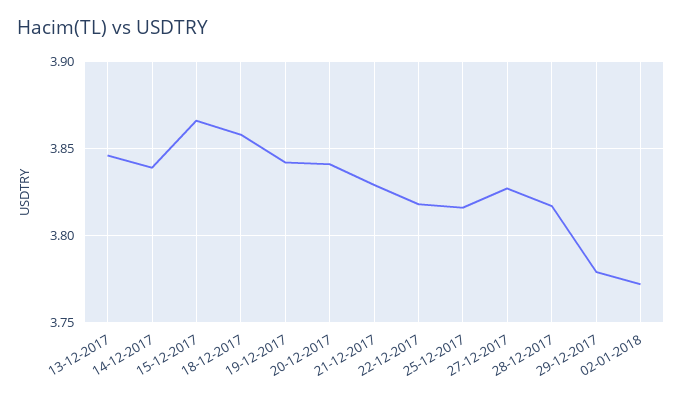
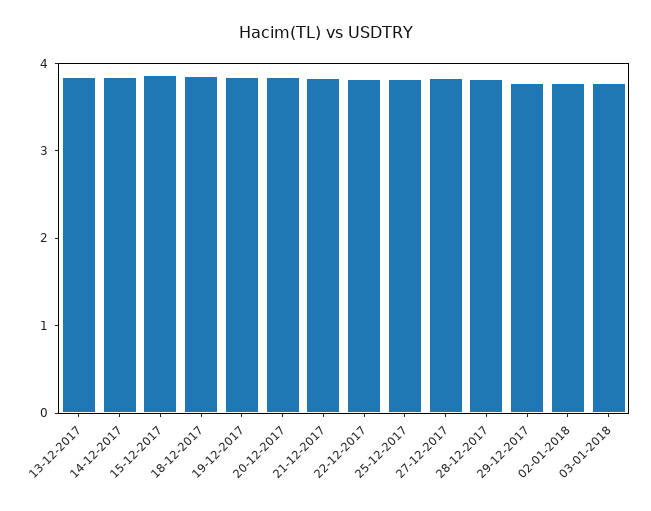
03-01-2018: none -> 3.8

